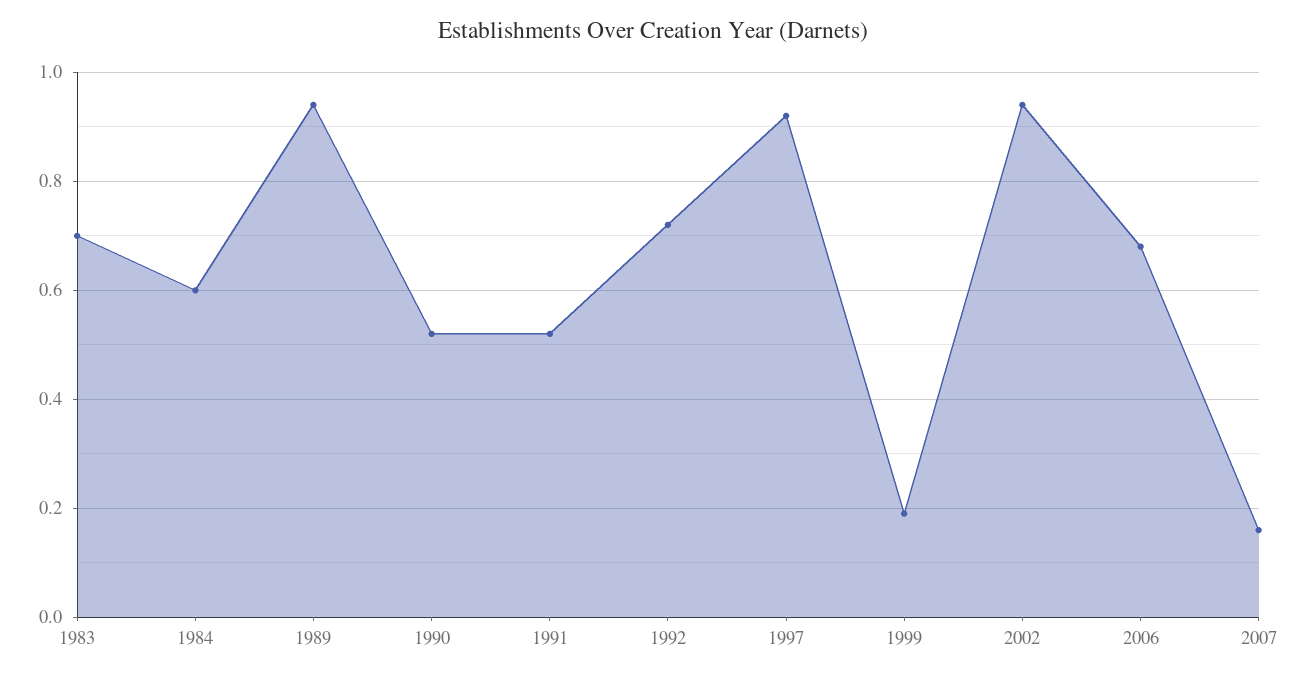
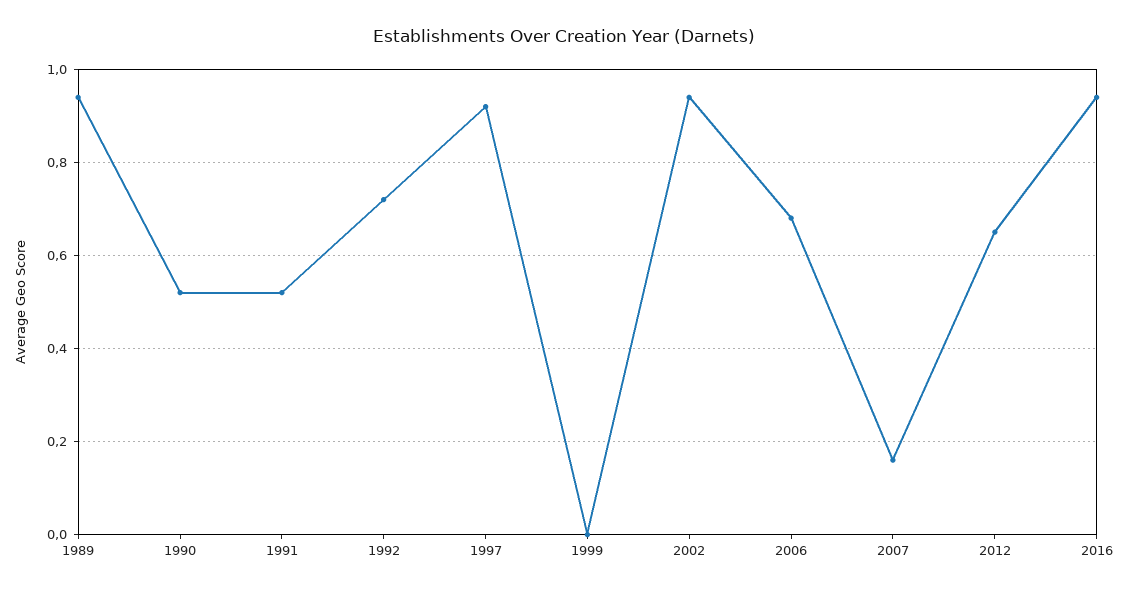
1983: 0.7 -> none
1984: 0.6 -> none
1999: 0.2 -> 0
2012: none -> 0.65
2016: none -> 0.95

